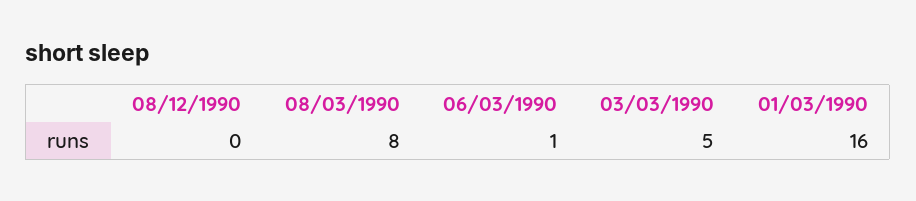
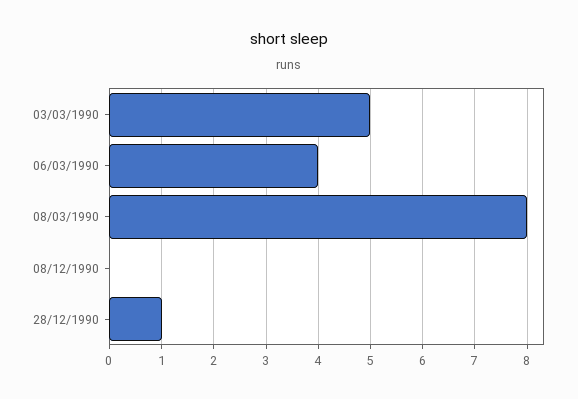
06/03/1990: 1 -> 4
01/03/1990: 16 -> none
28/12/1990: none -> 1

